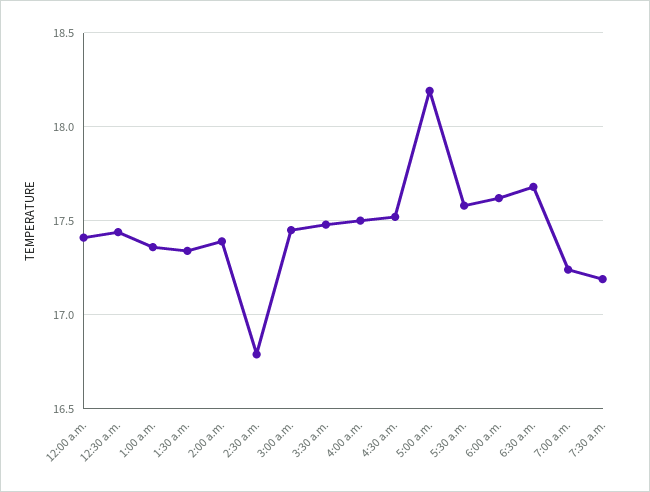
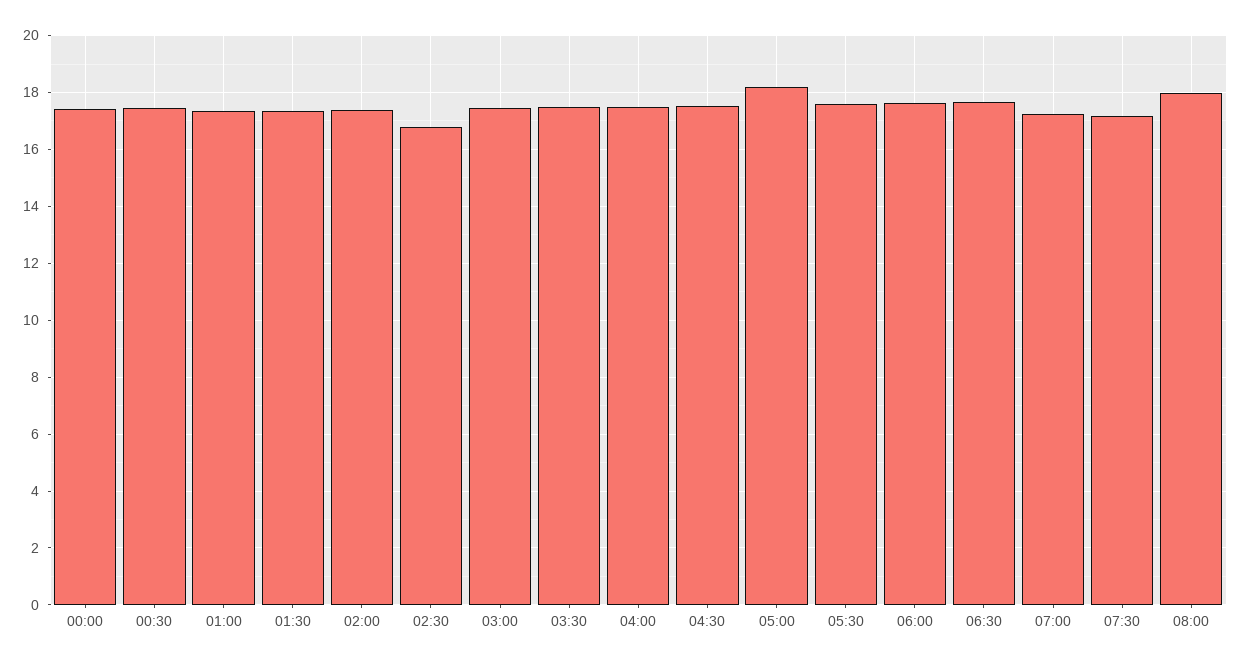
08:00: none -> 18

